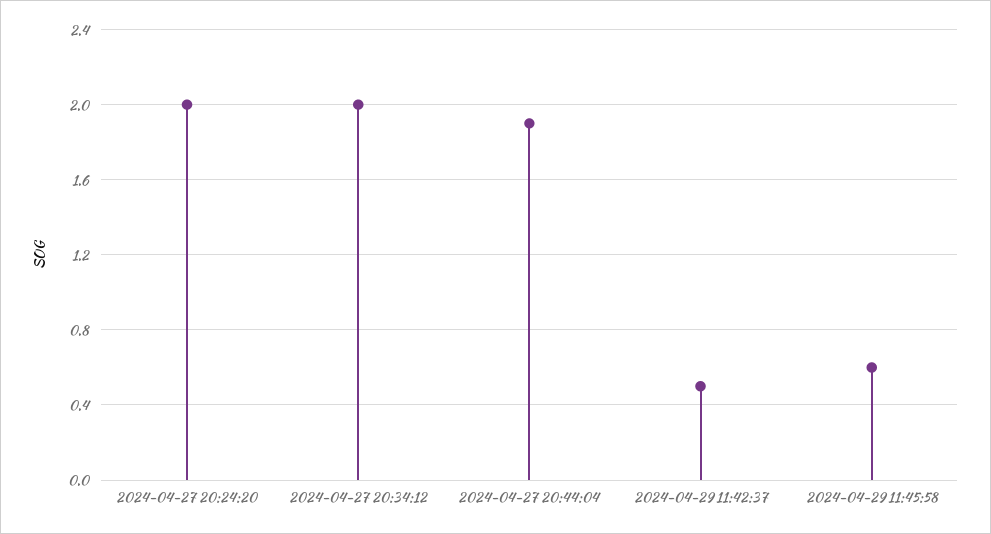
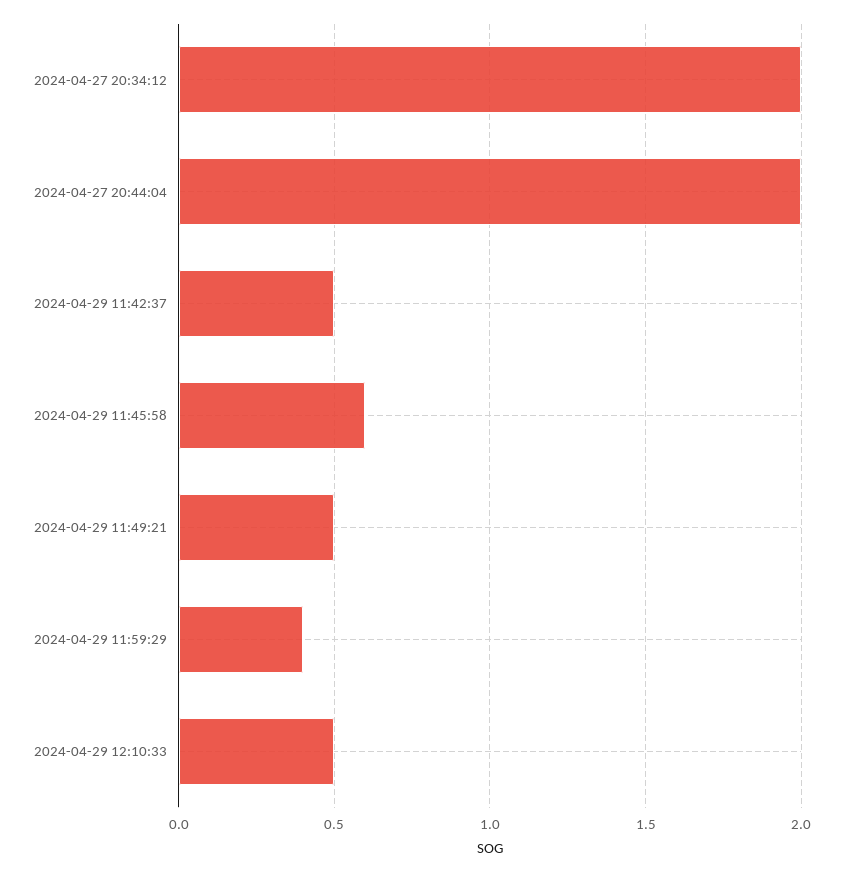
2024-04-27 20:24:20: 2 -> none
2024-04-27 20:44:04: 1.9 -> 2
2024-04-29 11:49:21: none -> 0.5
2024-04-29 11:59:29: none -> 0.4
2024-04-29 12:10:33: none -> 0.5

